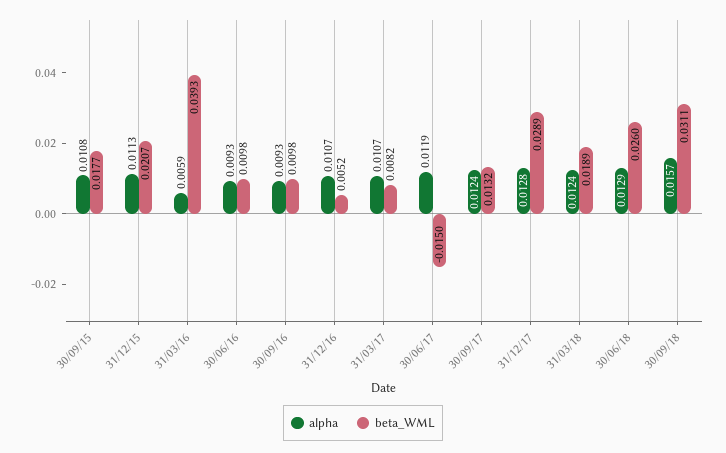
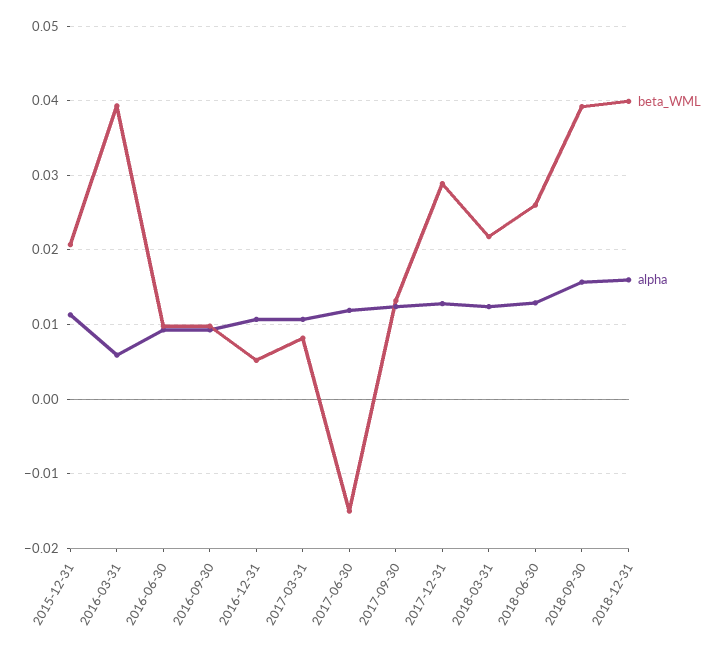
alpha, 30/09/15: 0.0108 -> none
beta_WML, 30/09/15: 0.0177 -> none
beta_WML, 31/03/18: 0.0189 -> 0.022
beta_WML, 30/09/18: 0.0311 -> 0.039
beta_WML, 2018-12-31: none -> 0.04
alpha, 2018-12-31: none -> 0.016

